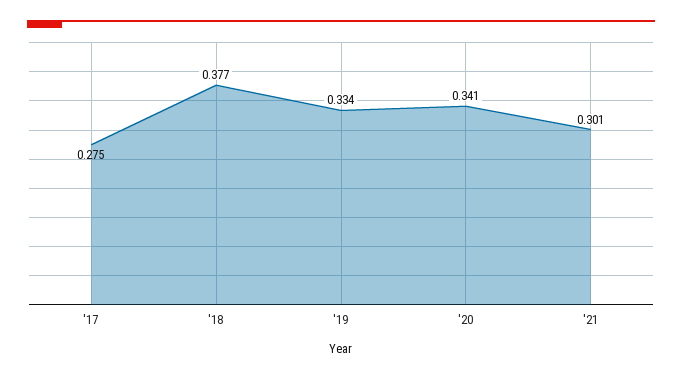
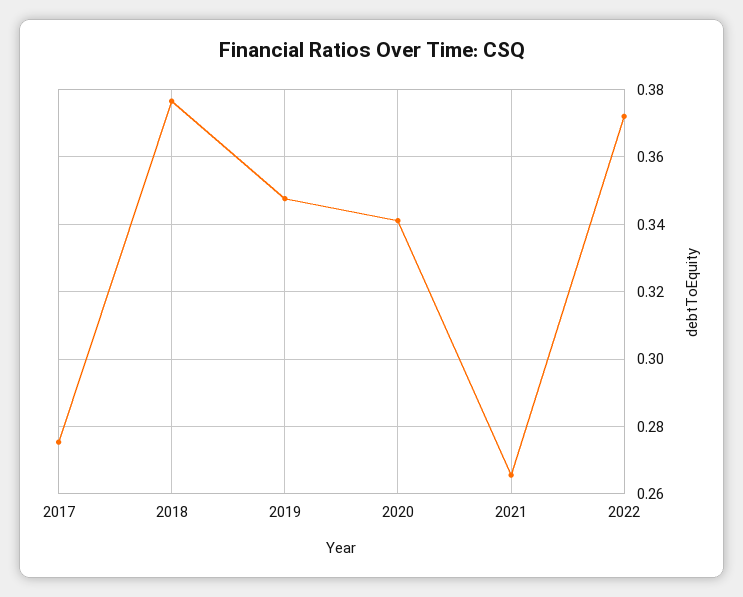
'19: 0.334 -> 0.348
'21: 0.301 -> 0.266
2022: none -> 0.372

